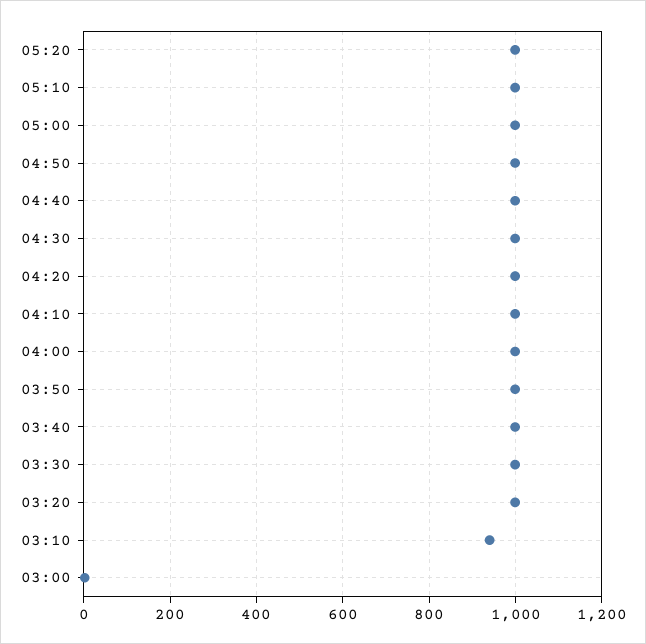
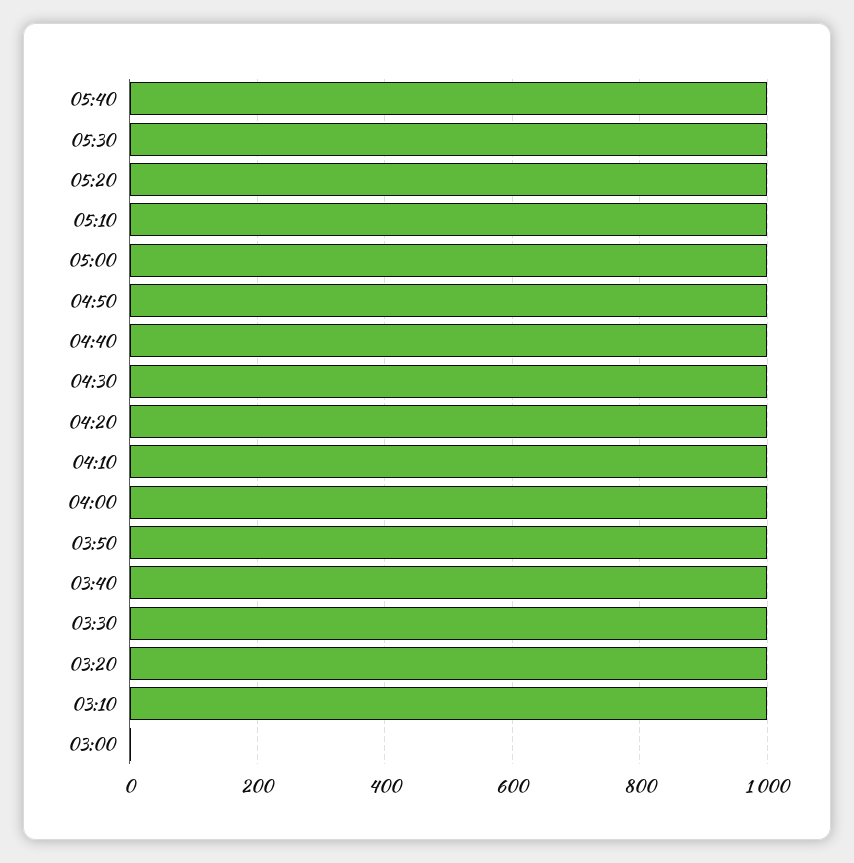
03:10: 940 -> 1000
05:40: none -> 1000
05:30: none -> 1000

